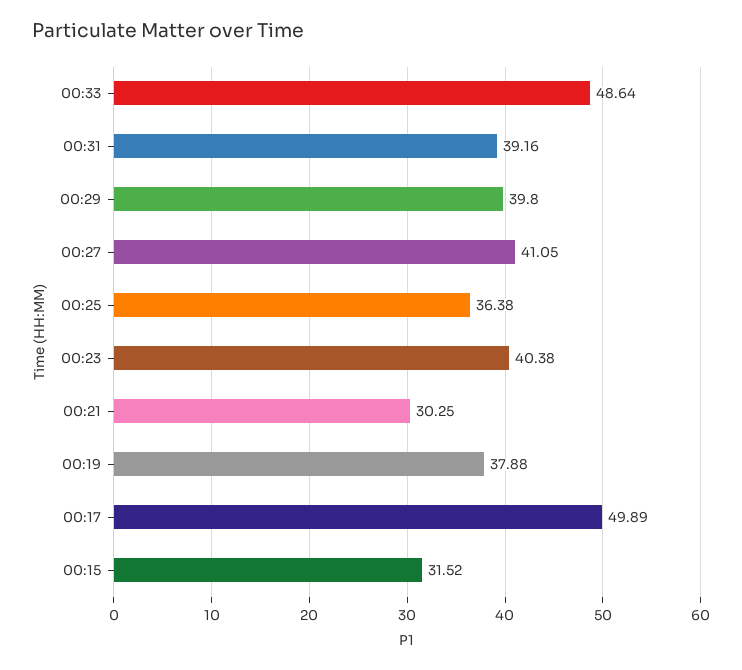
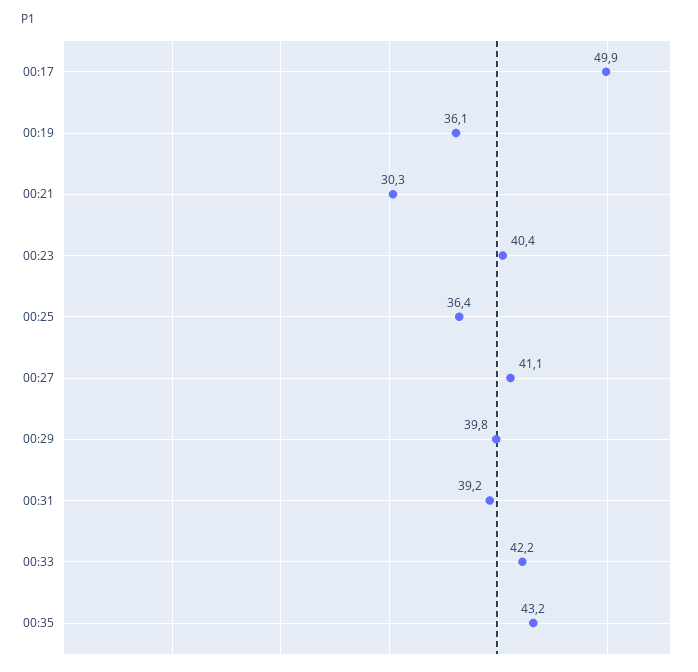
00:33: 48.64 -> 42.2
00:19: 37.88 -> 36.1
00:15: 31.52 -> none
00:35: none -> 43.2

